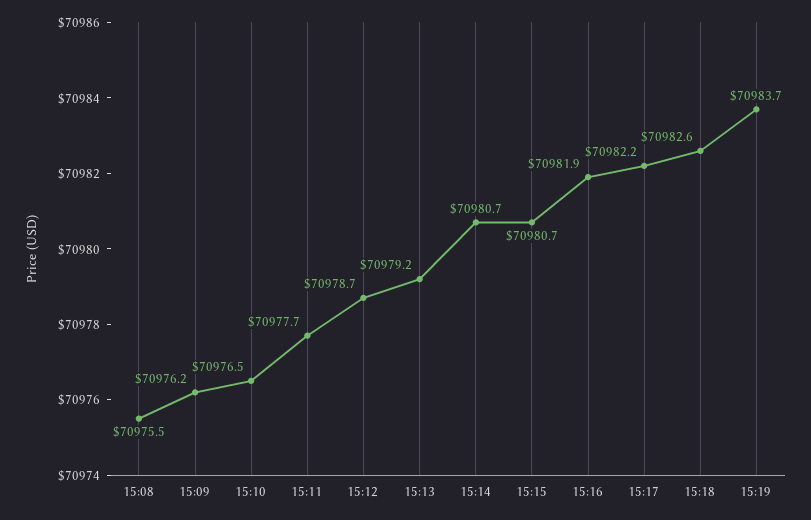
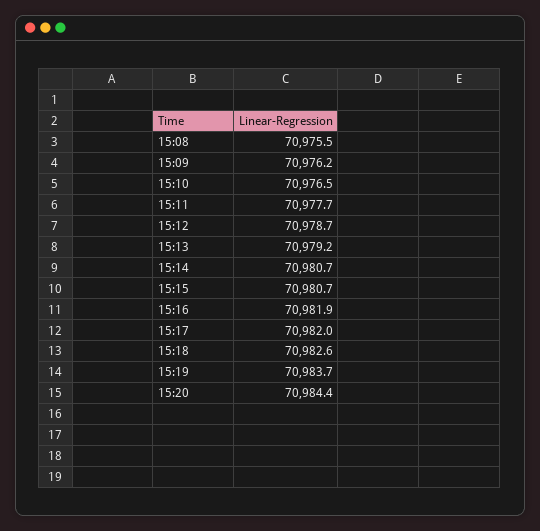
15:17: 70982.2 -> 70982
15:20: none -> 70984.4

